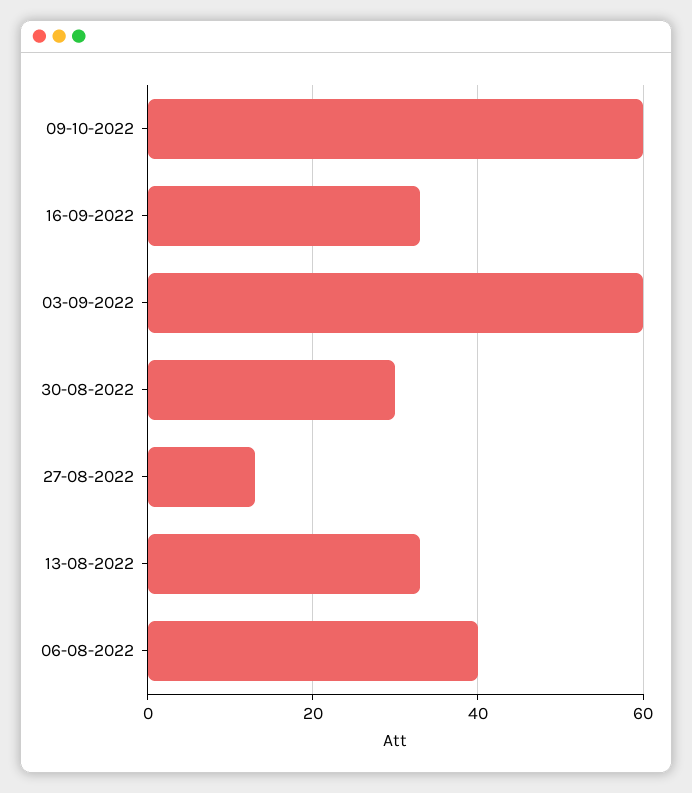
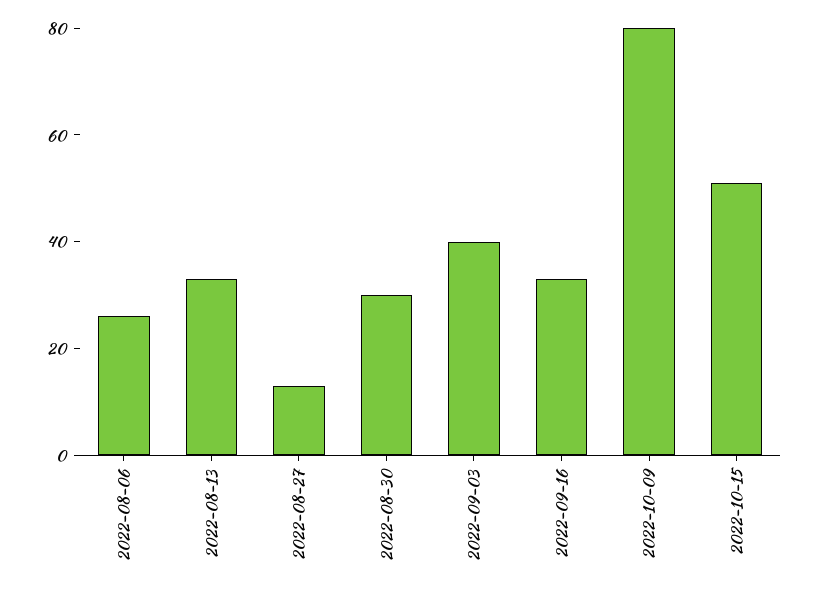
09-10-2022: 60 -> 80
03-09-2022: 60 -> 40
06-08-2022: 40 -> 25
2022-10-15: none -> 50

